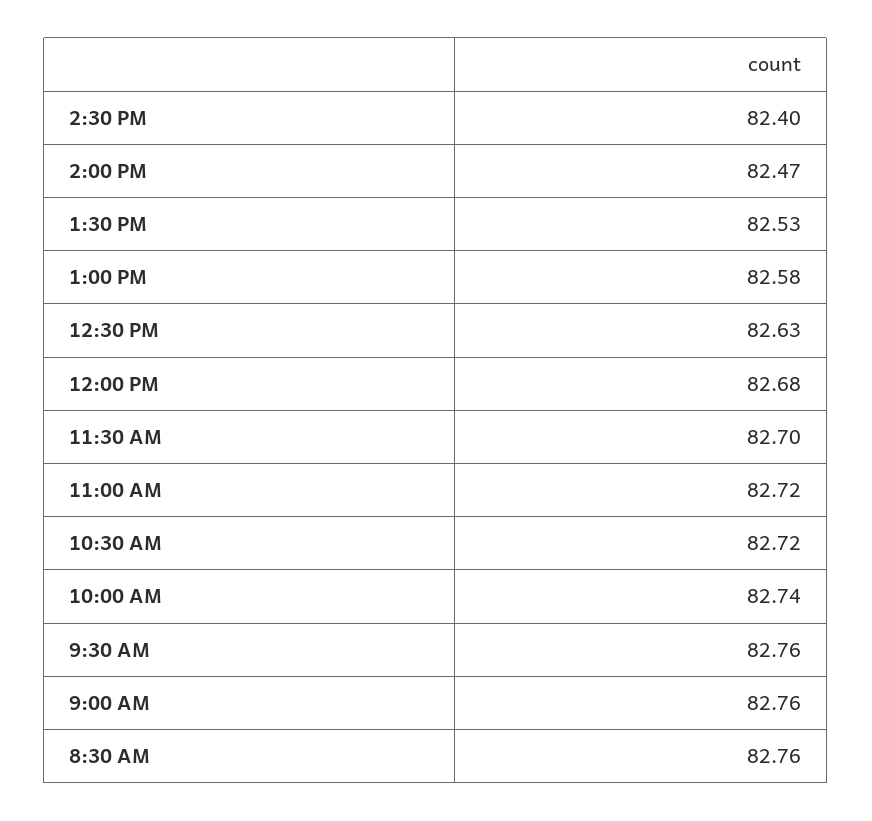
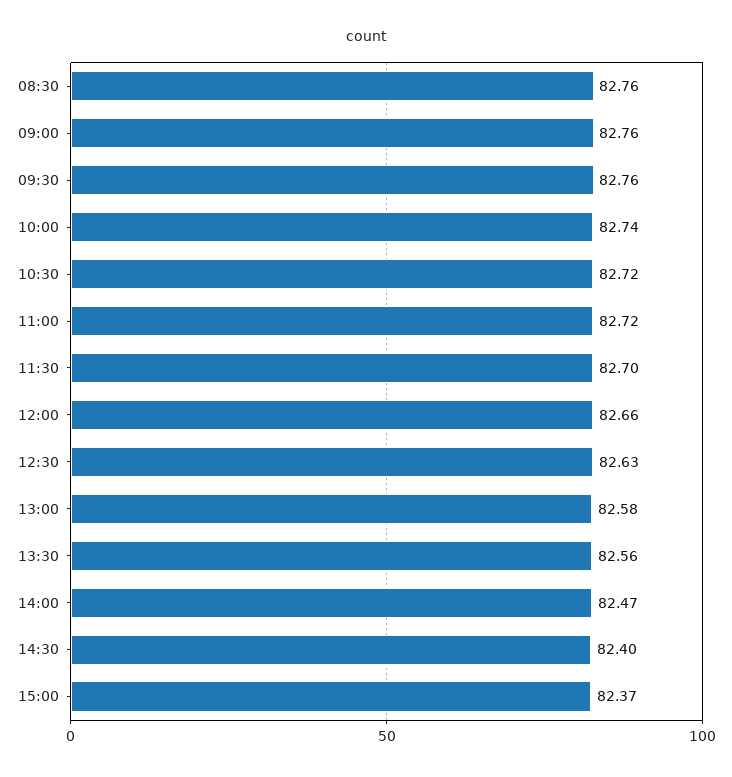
1:30 PM: 82.53 -> 82.56
12:00 PM: 82.68 -> 82.66
15:00: none -> 82.37

